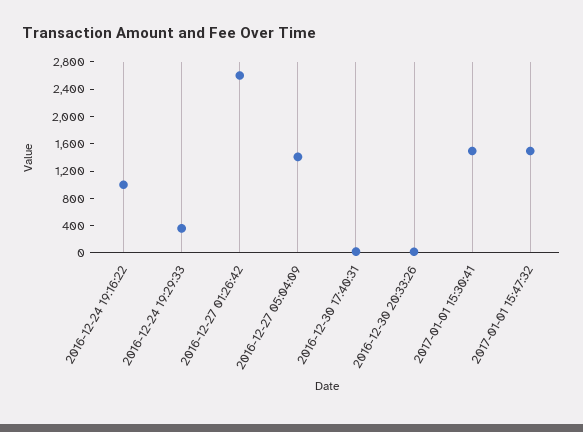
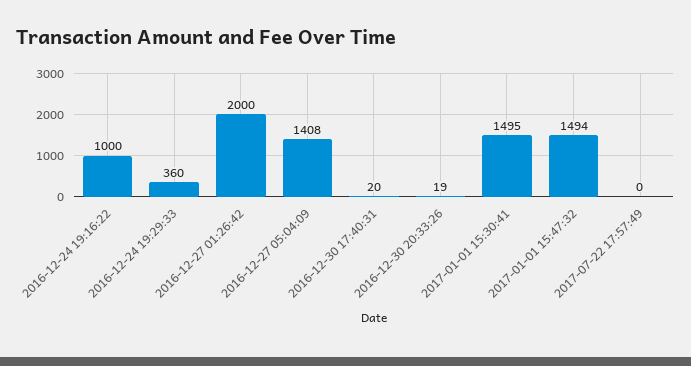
2016-12-27 01:26:42: 2600 -> 2000
2017-07-22 17:57:49: none -> 0

